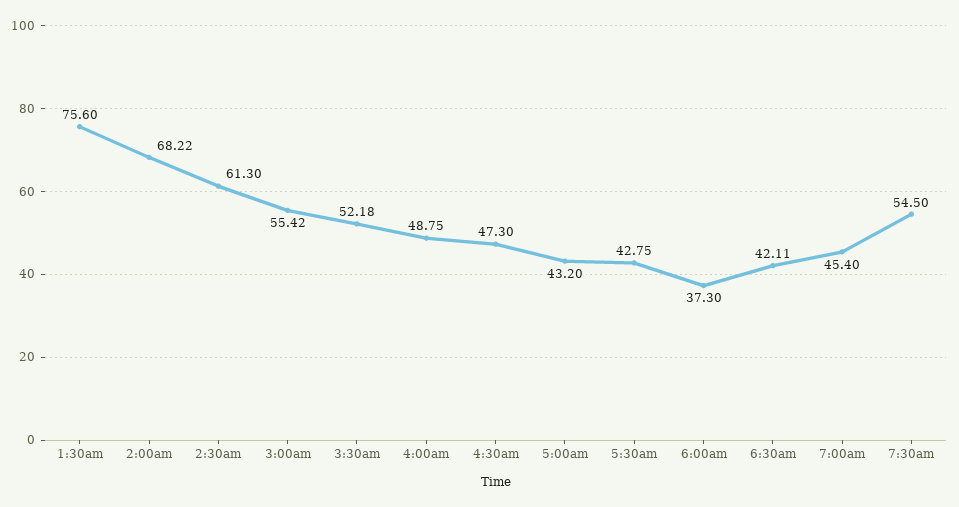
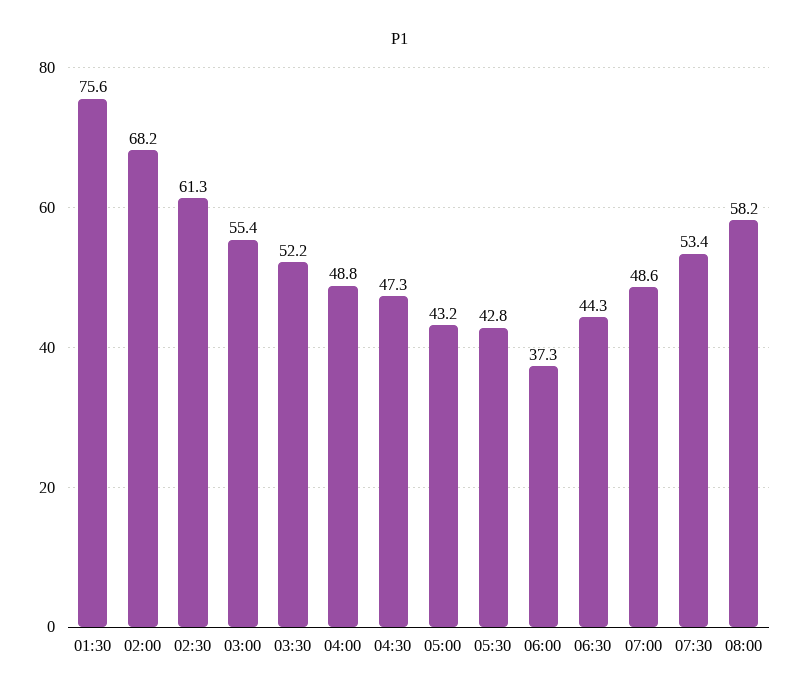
6:30am: 42.11 -> 44.3
7:00am: 45.4 -> 48.6
7:30am: 54.5 -> 53.4
08:00: none -> 58.2

